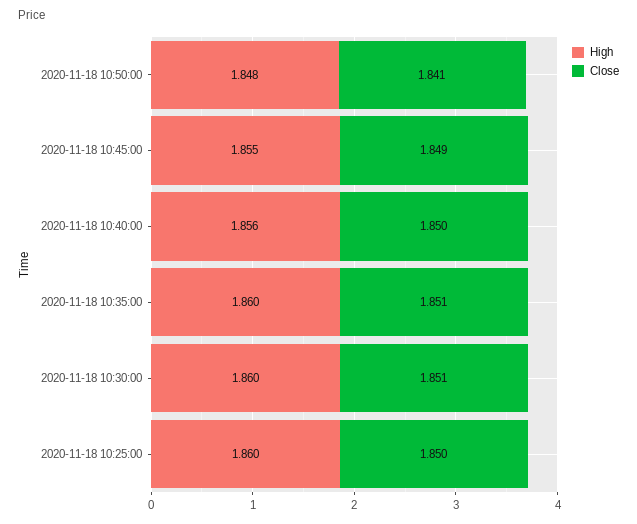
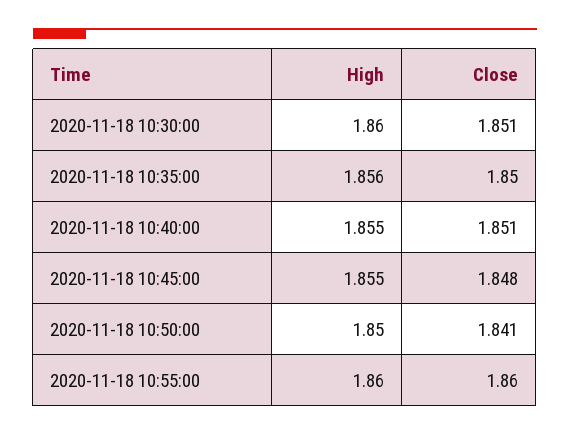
High, 2020-11-18 10:50:00: 1.848 -> 1.85
Close, 2020-11-18 10:45:00: 1.849 -> 1.848
High, 2020-11-18 10:40:00: 1.856 -> 1.855
Close, 2020-11-18 10:40:00: 1.85 -> 1.851
High, 2020-11-18 10:35:00: 1.86 -> 1.856
Close, 2020-11-18 10:35:00: 1.851 -> 1.85
High, 2020-11-18 10:25:00: 1.86 -> none
Close, 2020-11-18 10:25:00: 1.85 -> none
High, 2020-11-18 10:55:00: none -> 1.86
Close, 2020-11-18 10:55:00: none -> 1.86

